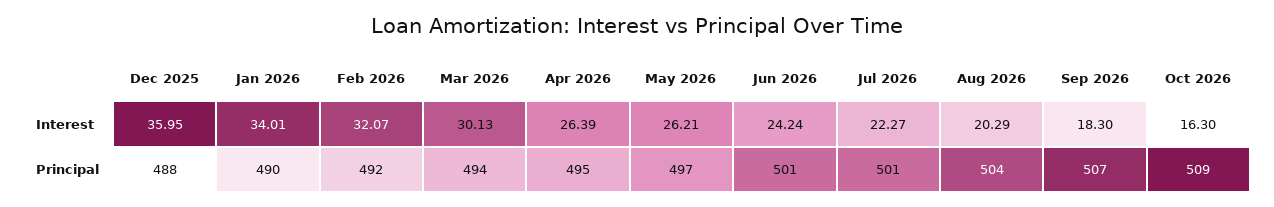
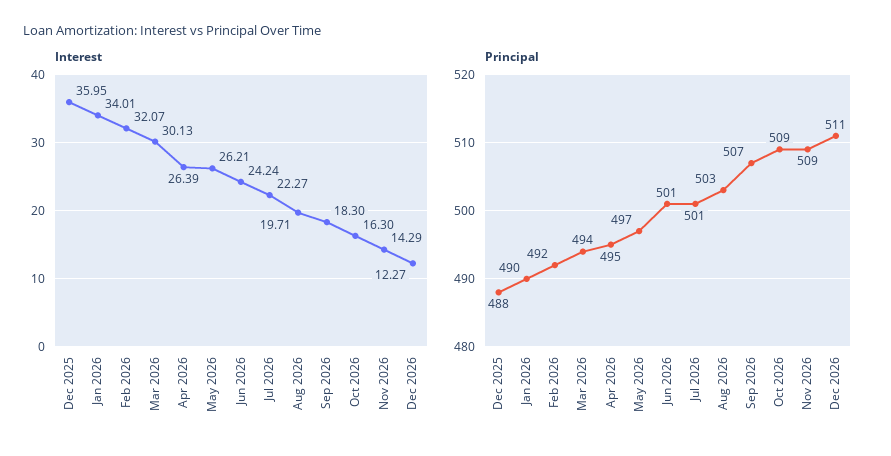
Interest, Aug 2026: 20.29 -> 19.71
Principal, Aug 2026: 504 -> 503
Interest, Nov 2026: none -> 14.29
Interest, Dec 2026: none -> 12.27
Principal, Nov 2026: none -> 509
Principal, Dec 2026: none -> 511

